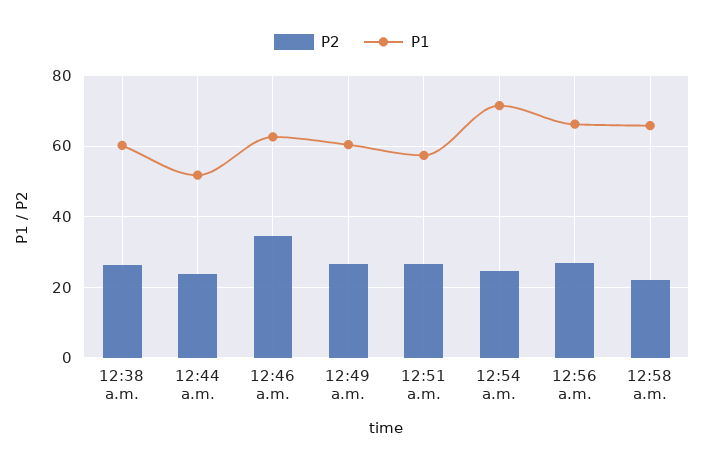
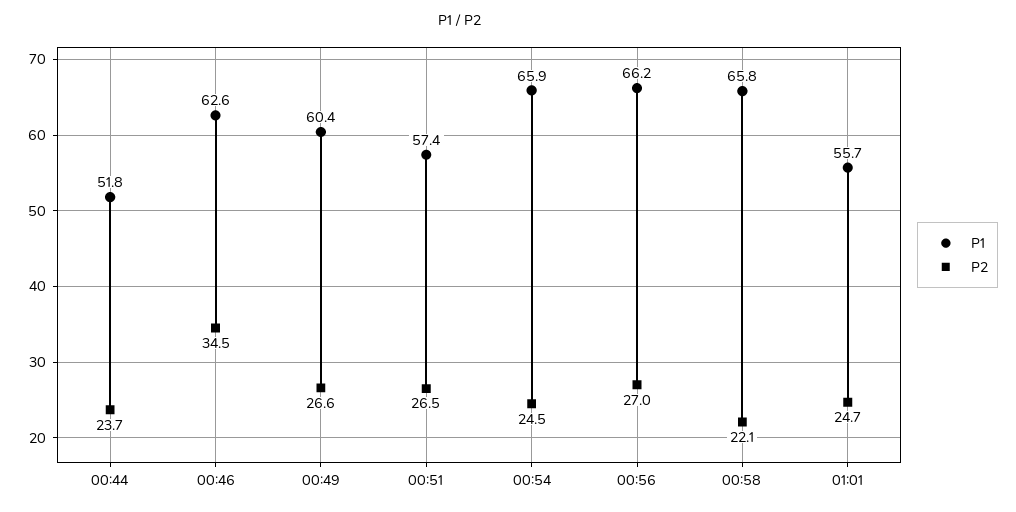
P2, 12:38 a.m.: 26 -> none
P1, 12:38 a.m.: 60 -> none
P1, 12:54 a.m.: 72 -> 65.9
P1, 01:01: none -> 55.7
P2, 01:01: none -> 24.7

